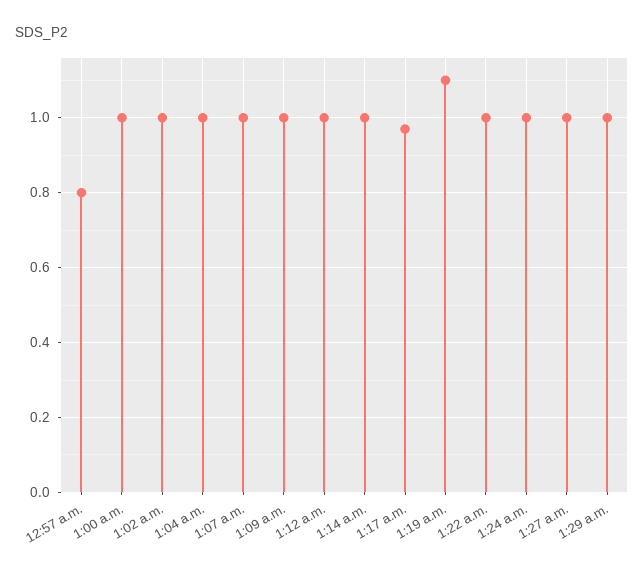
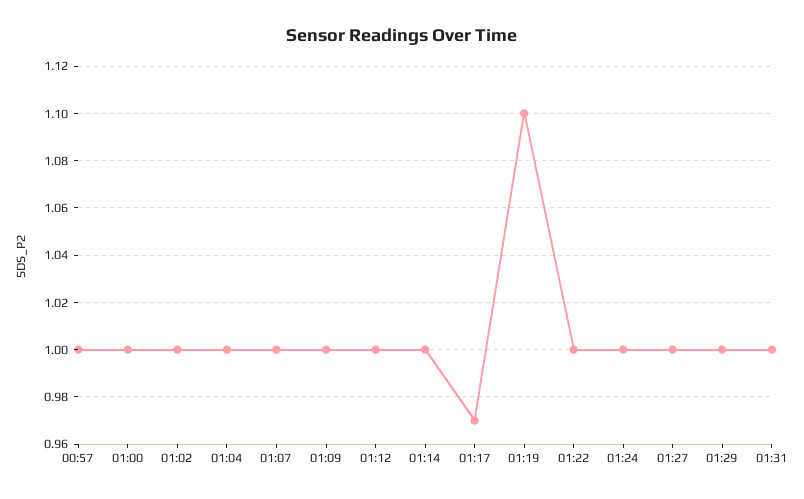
12:57 a.m.: 0.8 -> 1
01:31: none -> 1

